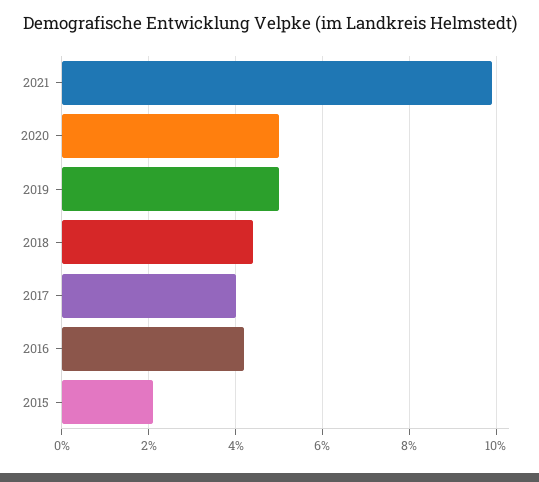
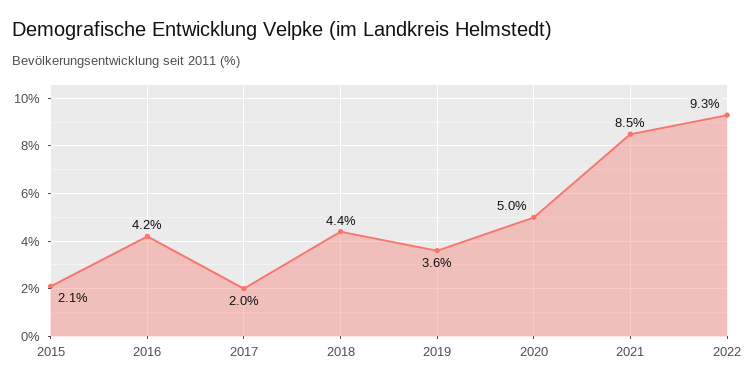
2021: 10 -> 8.5
2019: 5 -> 3.6
2017: 4 -> 2
2022: none -> 9.3

